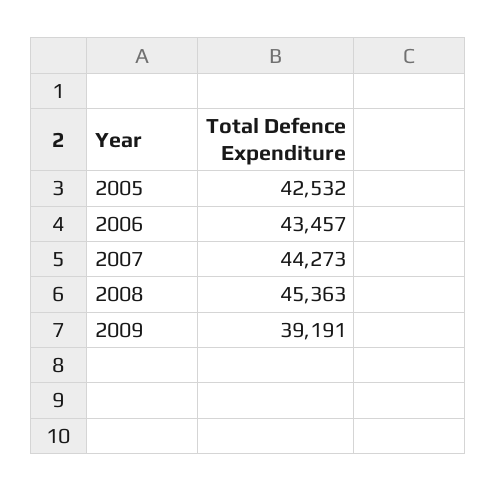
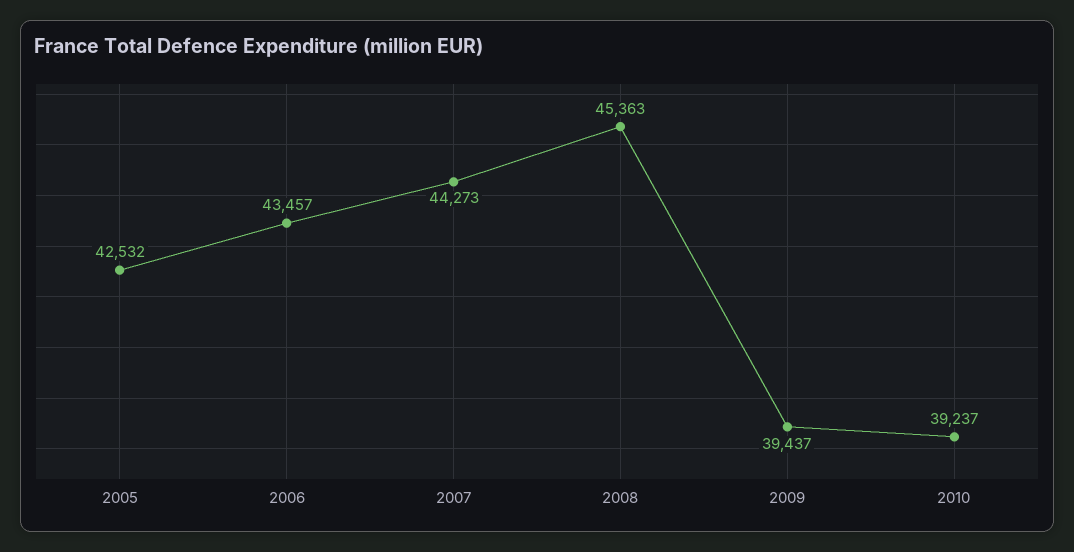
2009: 39191 -> 39437
2010: none -> 39237

